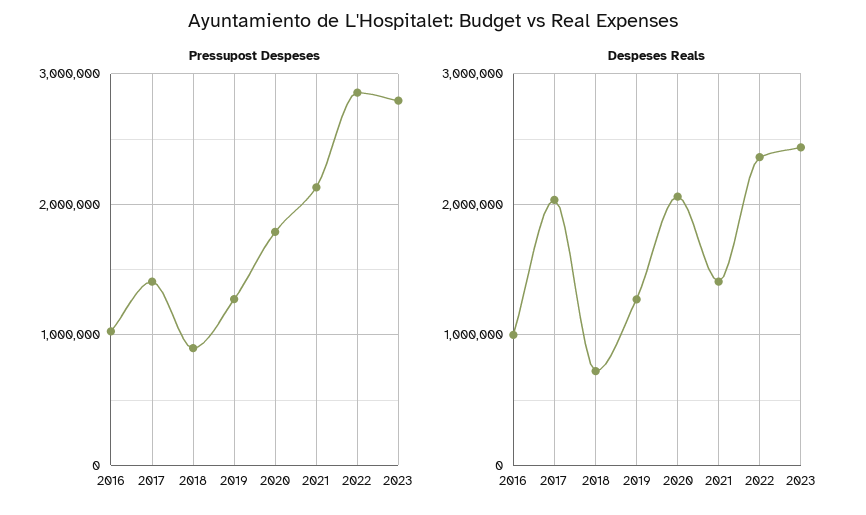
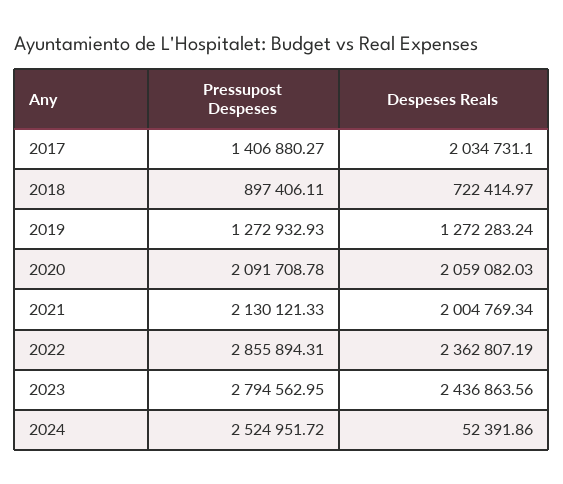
Pressupost Despeses, 2016: 1000000 -> none
Pressupost Despeses, 2020: 1800000 -> 2091708.78
Despeses Reals, 2016: 1000000 -> none
Despeses Reals, 2021: 1400000 -> 2004769.34
Pressupost Despeses, 2024: none -> 2524951.72
Despeses Reals, 2024: none -> 52391.86

